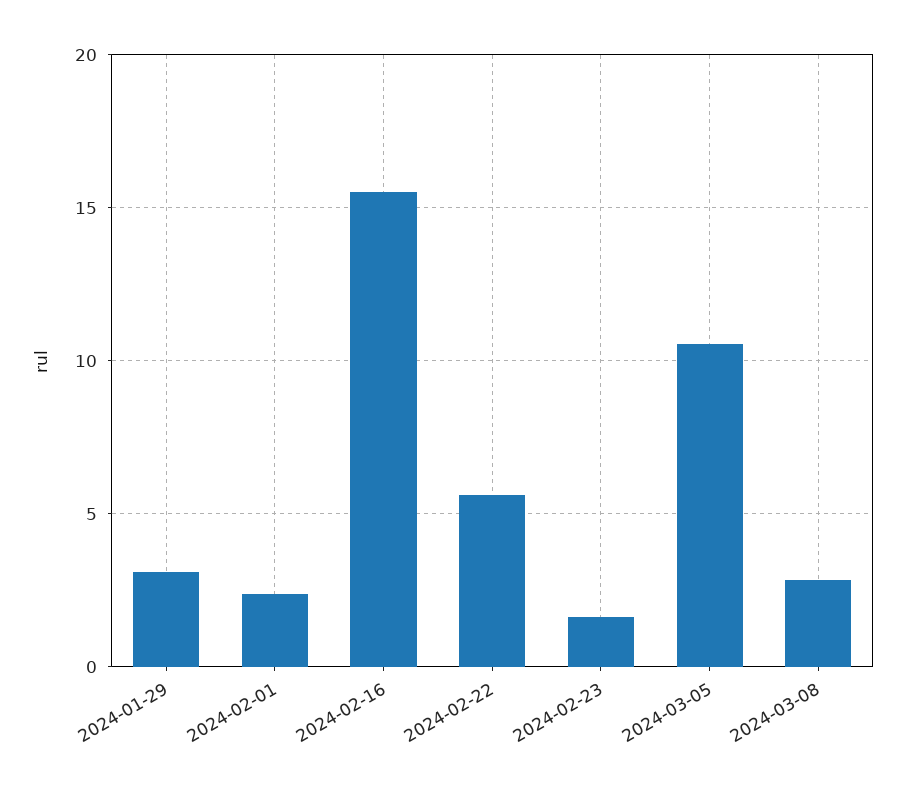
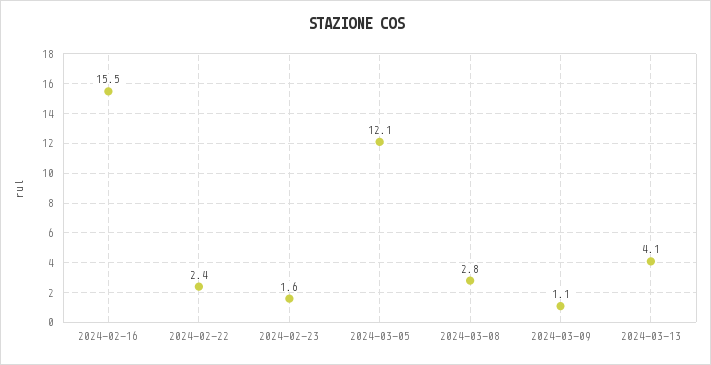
2024-01-29: 3 -> none
2024-02-01: 2.5 -> none
2024-02-22: 5.5 -> 2.4
2024-03-05: 10.5 -> 12.1
2024-03-09: none -> 1.1
2024-03-13: none -> 4.1

